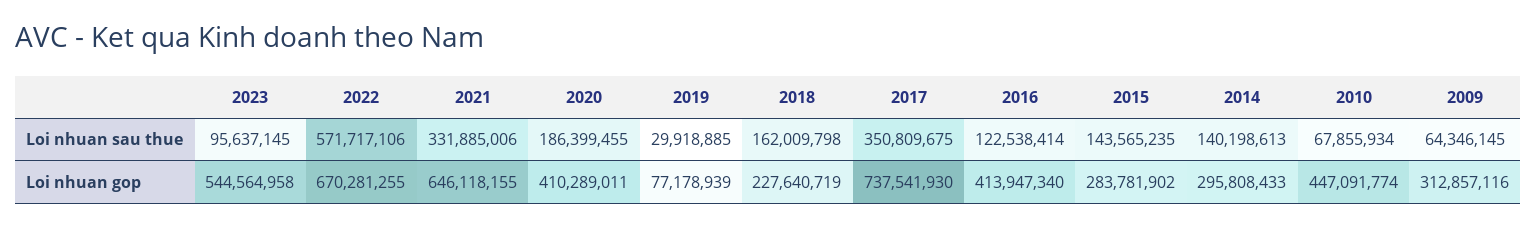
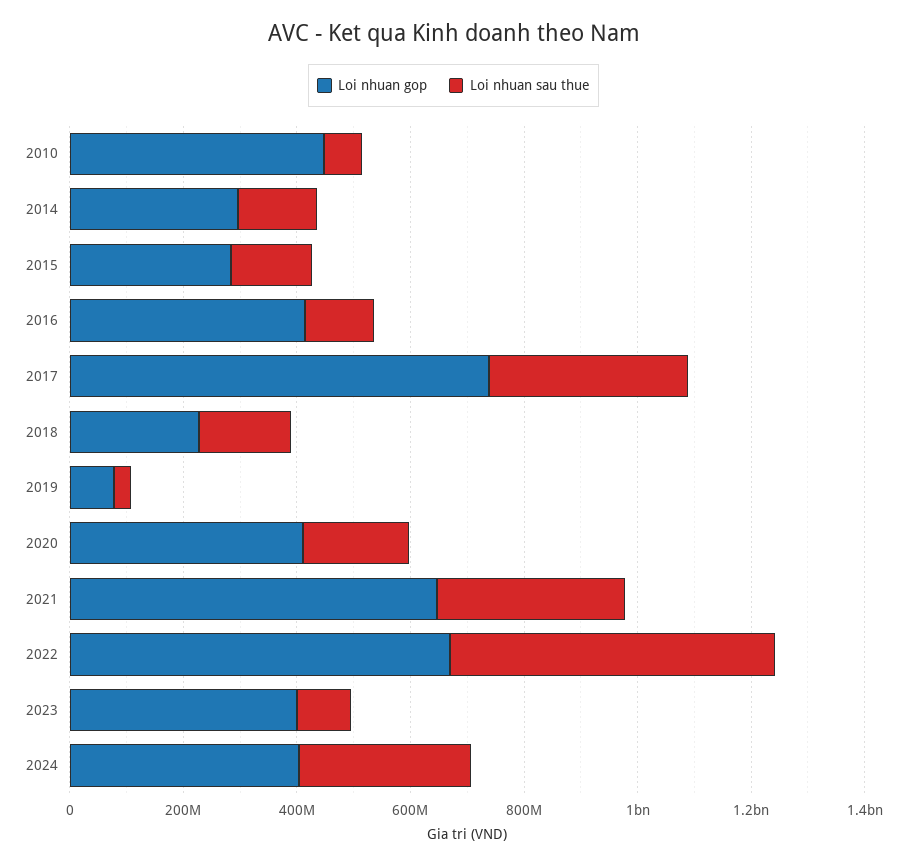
Loi nhuan sau thue, 2009: 64346145 -> none
Loi nhuan gop, 2023: 544564958 -> 400000000
Loi nhuan gop, 2009: 312857116 -> none
Loi nhuan gop, 2024: none -> 400000000
Loi nhuan sau thue, 2024: none -> 300000000

